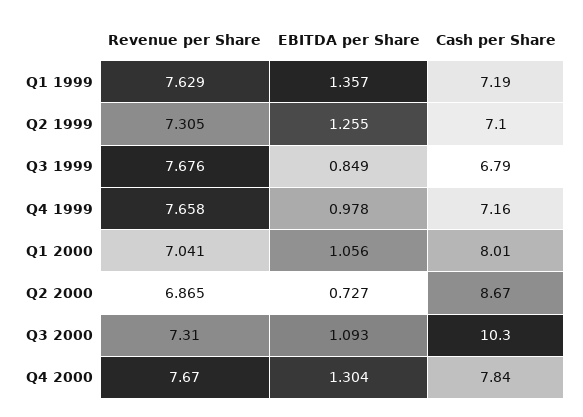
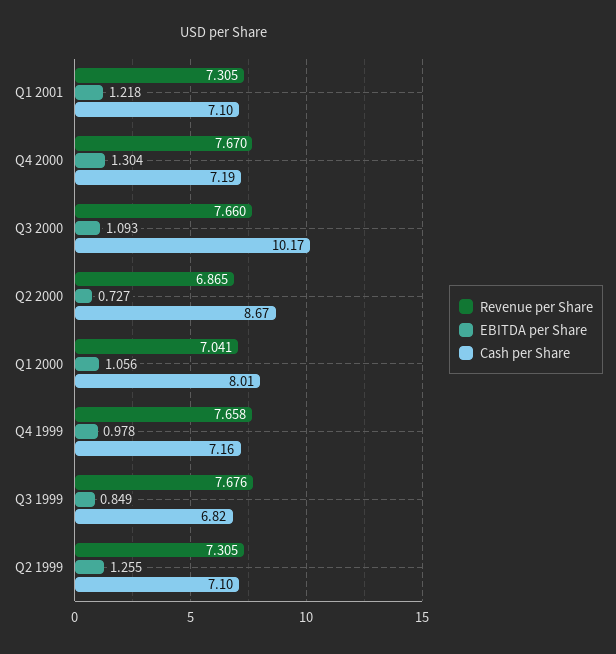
Revenue per Share, Q1 1999: 7.629 -> none
EBITDA per Share, Q1 1999: 1.357 -> none
Cash per Share, Q1 1999: 7.19 -> none
Cash per Share, Q3 1999: 6.79 -> 6.82
Revenue per Share, Q3 2000: 7.31 -> 7.66
Cash per Share, Q3 2000: 10.3 -> 10.17
Cash per Share, Q4 2000: 7.84 -> 7.19
Revenue per Share, Q1 2001: none -> 7.305
EBITDA per Share, Q1 2001: none -> 1.218
Cash per Share, Q1 2001: none -> 7.1

